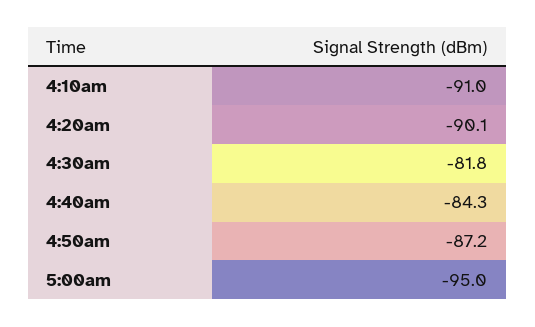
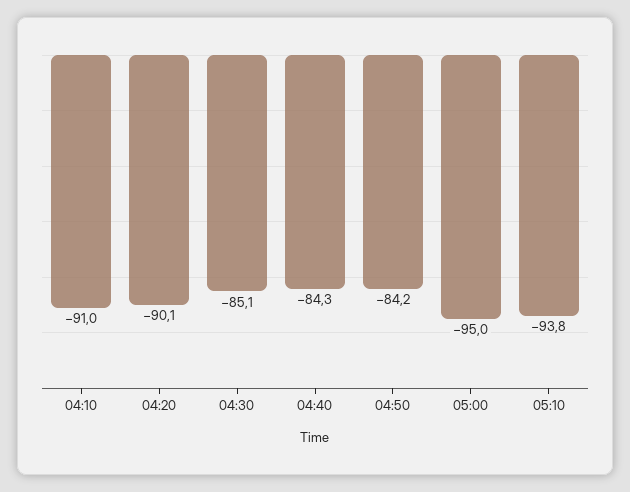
4:30am: -81.8 -> -85.1
4:50am: -87.2 -> -84.2
05:10: none -> -93.8

